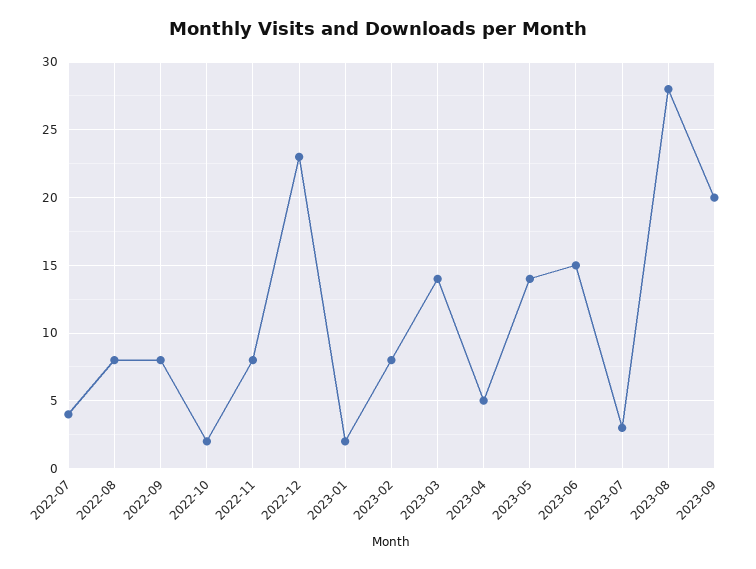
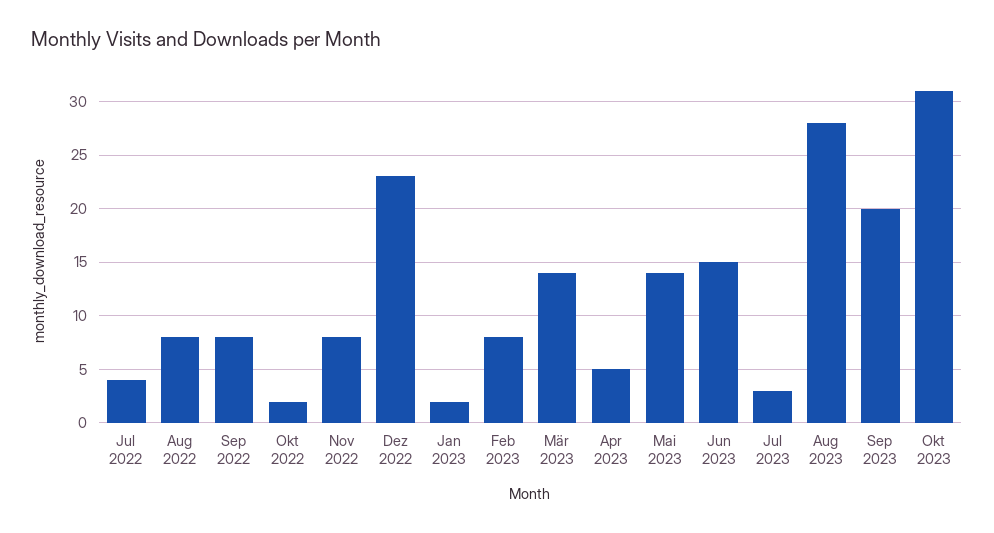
Okt 2023: none -> 31

